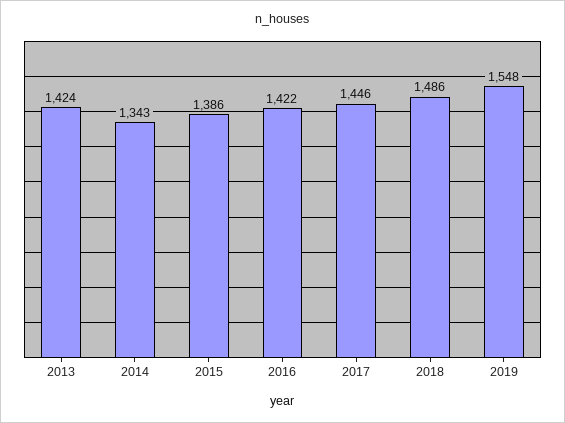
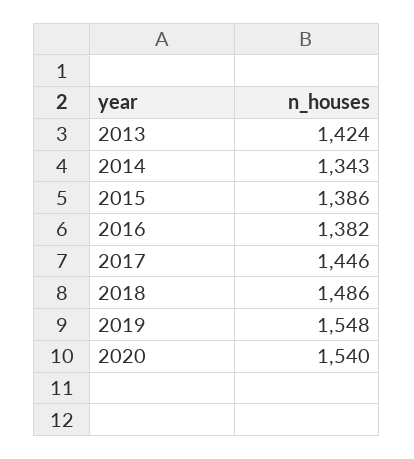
2016: 1422 -> 1382
2020: none -> 1540

